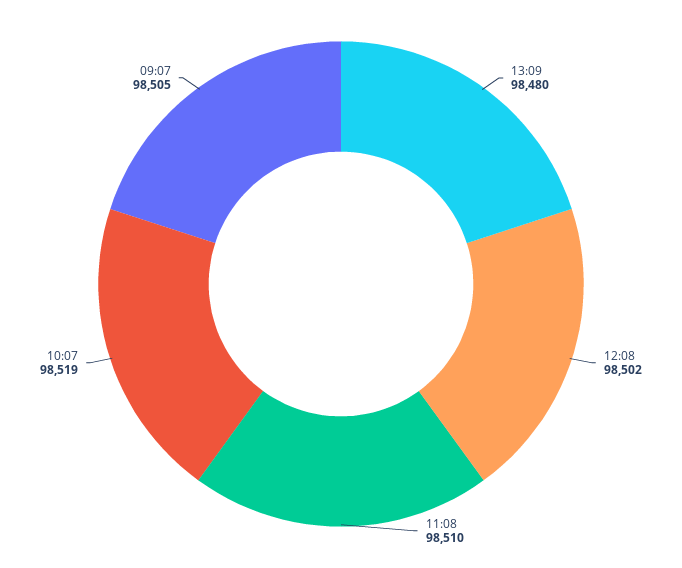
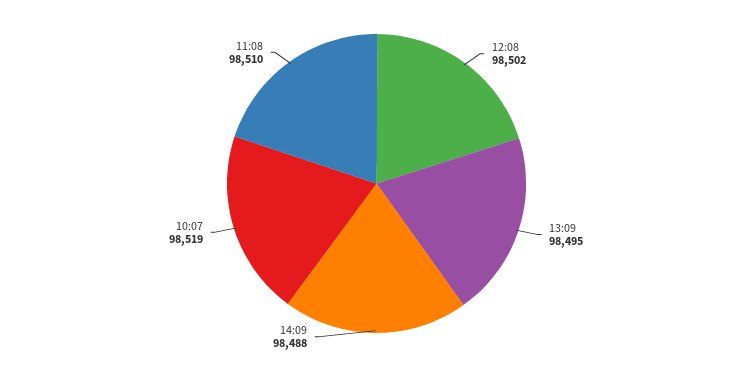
13:09: 98480 -> 98495
09:07: 98505 -> none
14:09: none -> 98488

